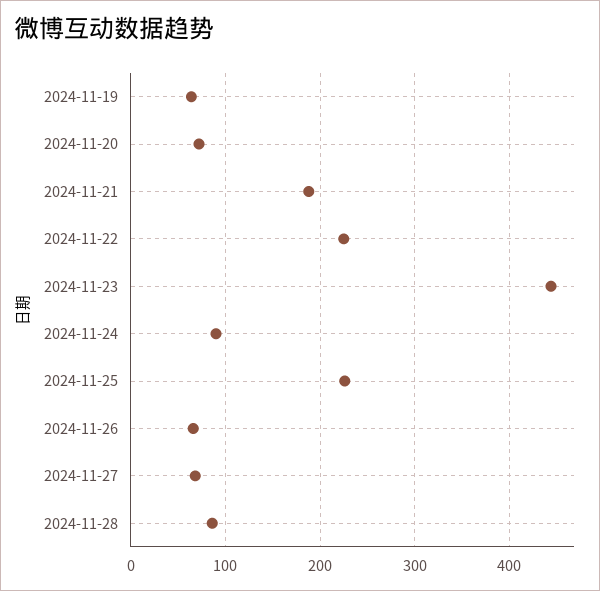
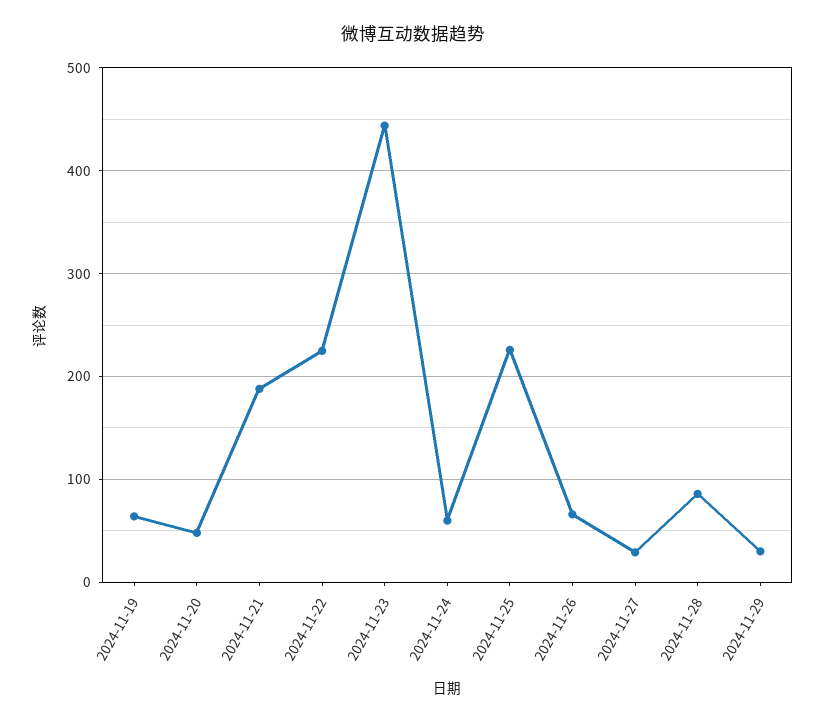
2024-11-20: 70 -> 50
2024-11-24: 90 -> 60
2024-11-27: 70 -> 30
2024-11-29: none -> 30

